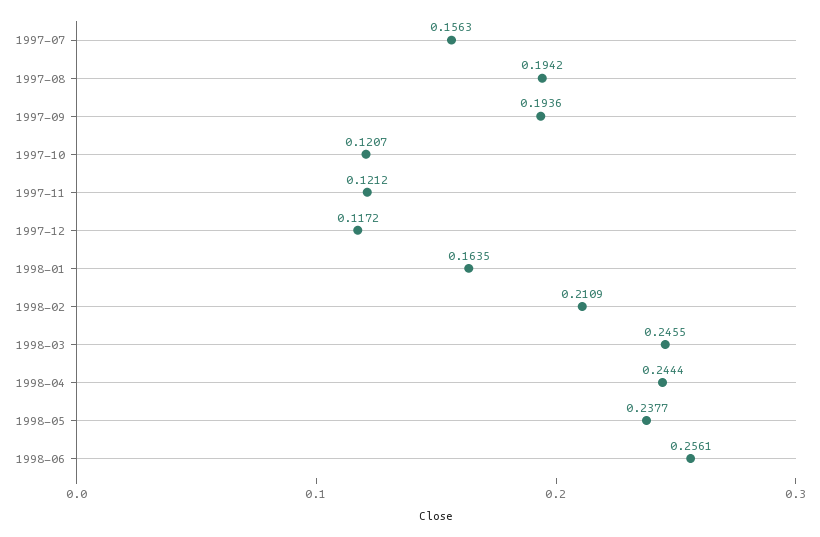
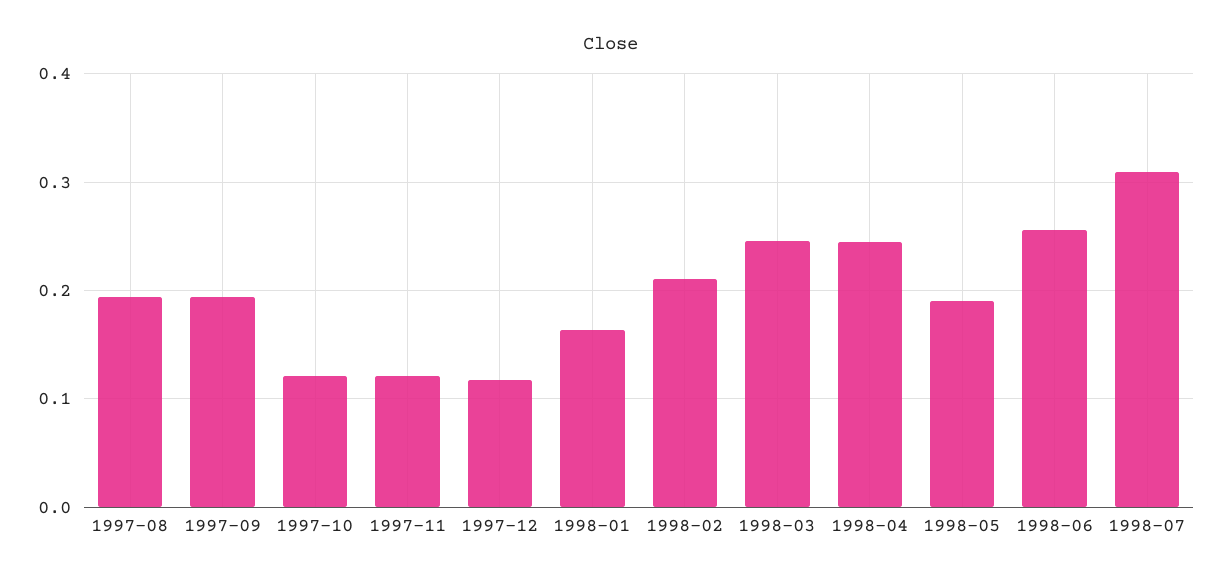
1997-07: 0.1563 -> none
1998-05: 0.2377 -> 0.19
1998-07: none -> 0.31

